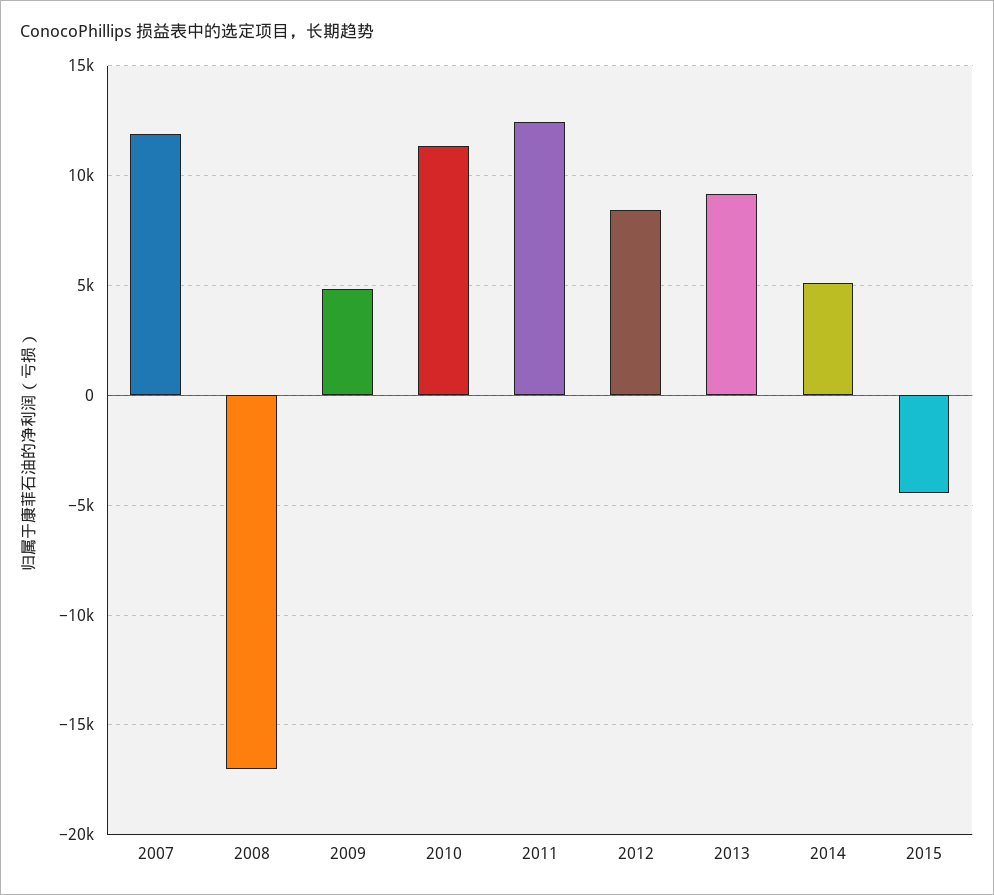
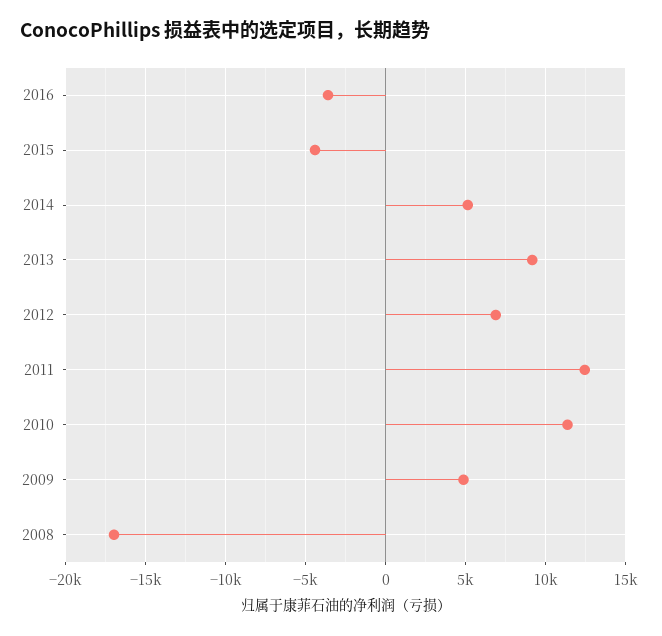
2007: 12000 -> none
2012: 8500 -> 7000
2016: none -> -3500

